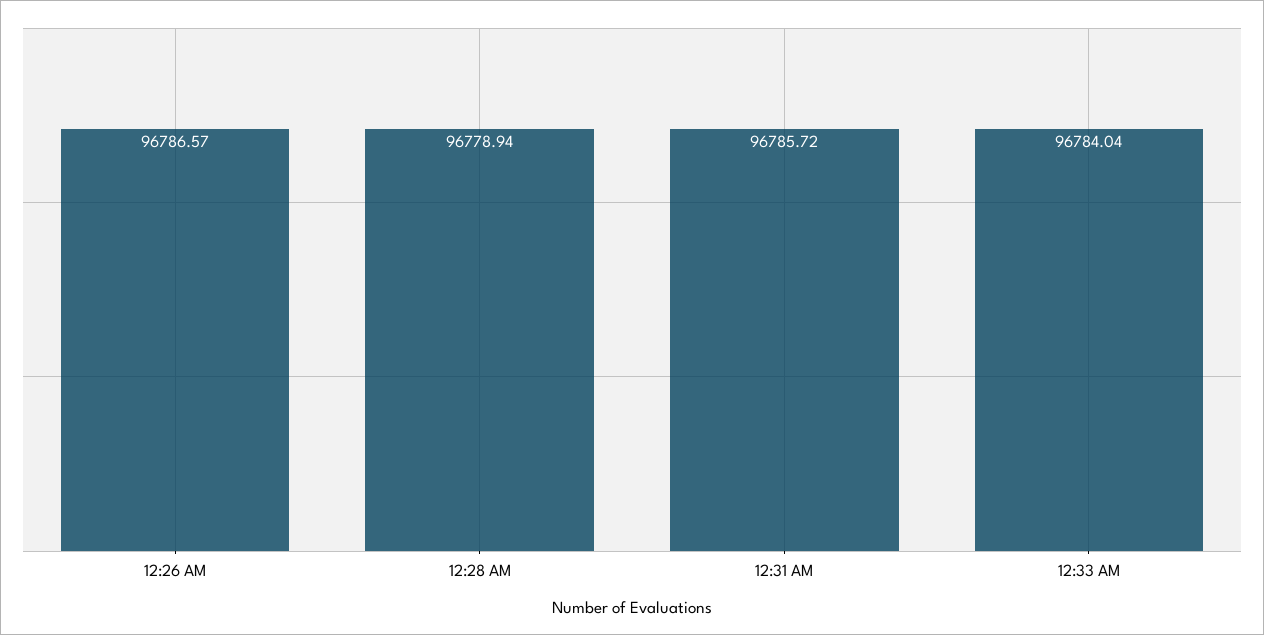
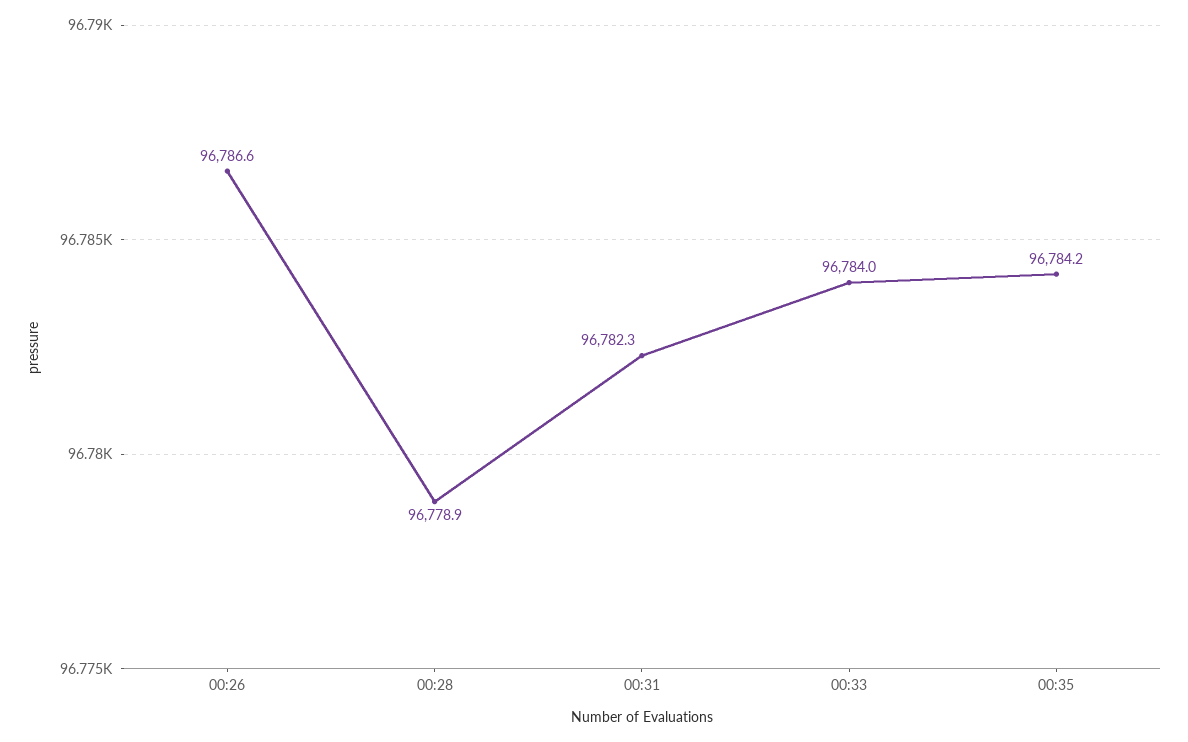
12:31 AM: 96785.72 -> 96782.3
00:35: none -> 96784.2

